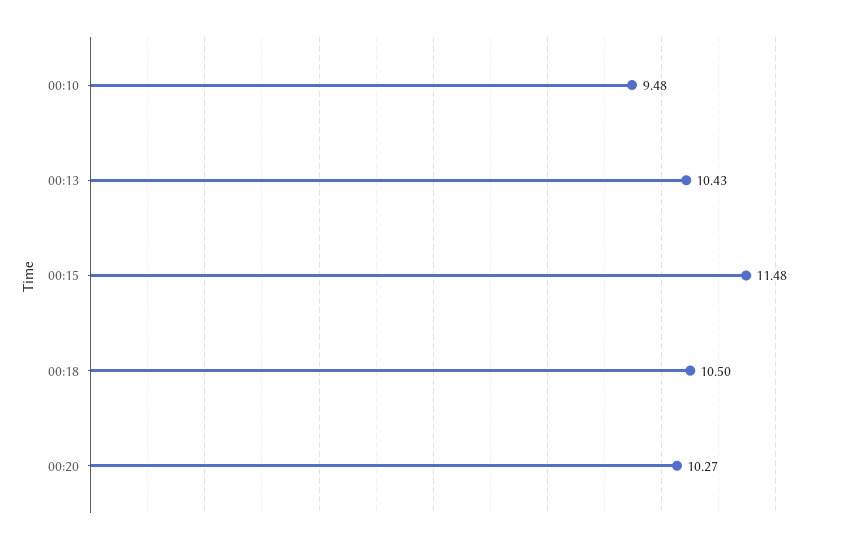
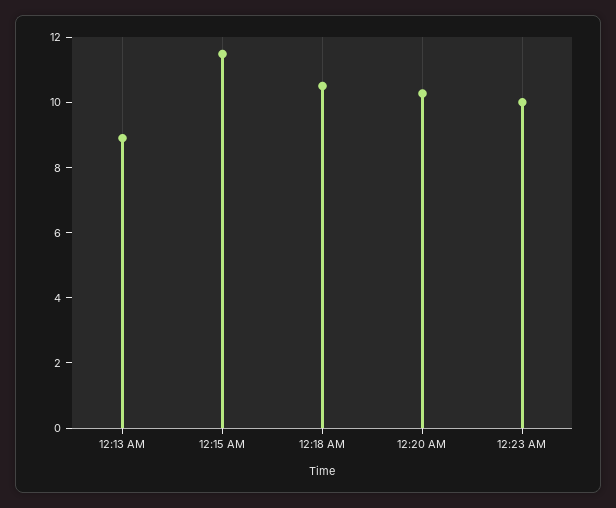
00:10: 9.48 -> none
00:13: 10.43 -> 9
12:23 AM: none -> 10

